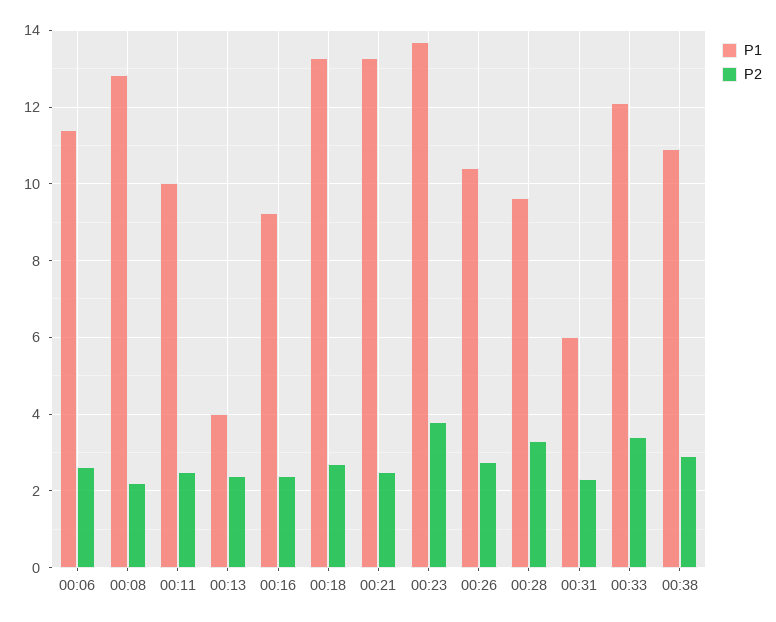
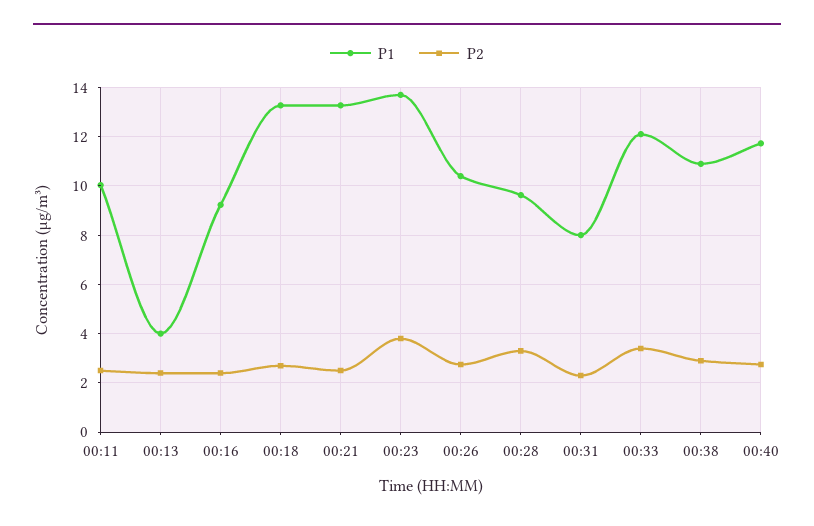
P1, 00:06: 11.4 -> none
P2, 00:06: 2.6 -> none
P1, 00:08: 12.8 -> none
P2, 00:08: 2.2 -> none
P1, 00:31: 6 -> 8
P1, 00:40: none -> 11.75
P2, 00:40: none -> 2.75

